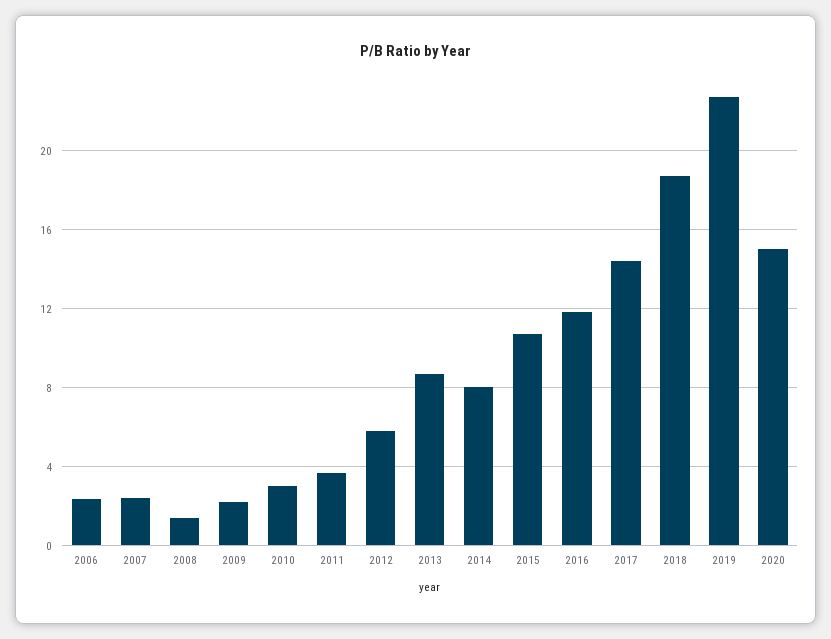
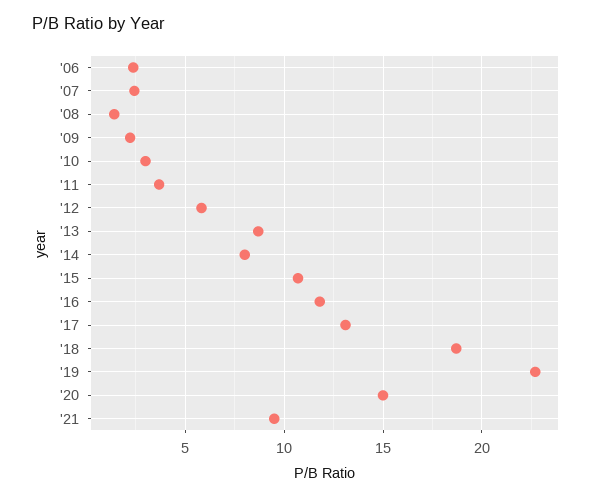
2017: 14.5 -> 13
'21: none -> 9.5

